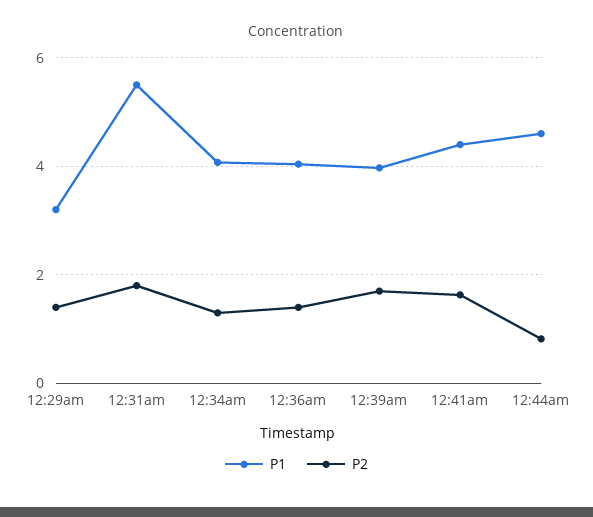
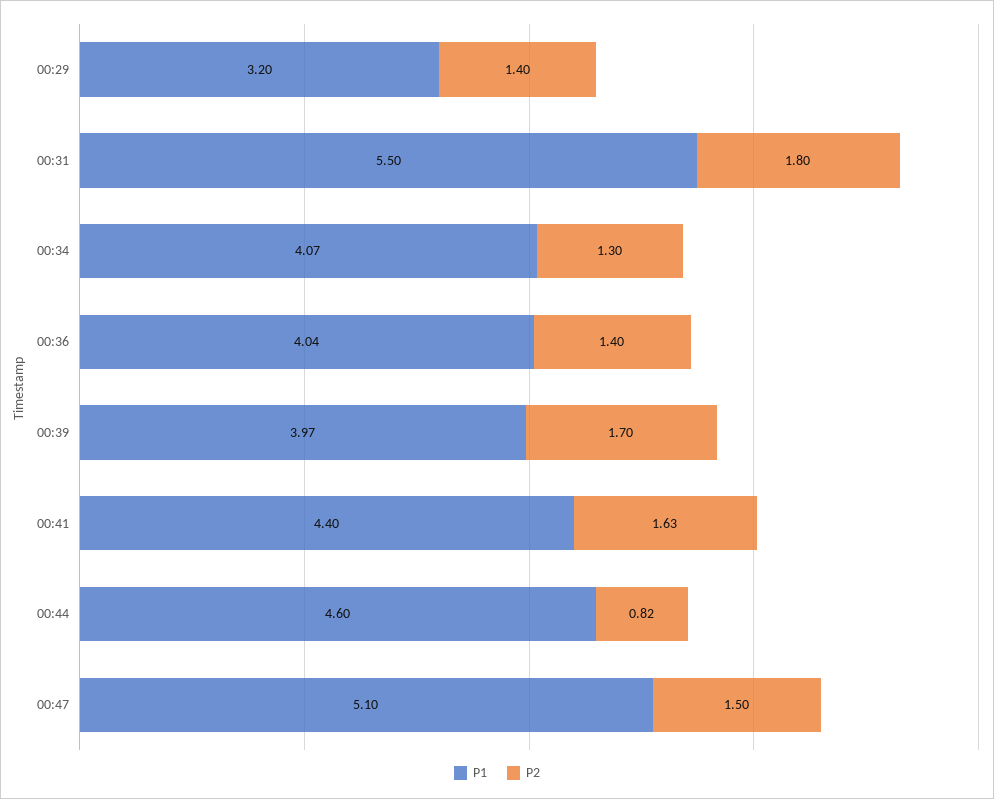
P1, 00:47: none -> 5.1
P2, 00:47: none -> 1.5

